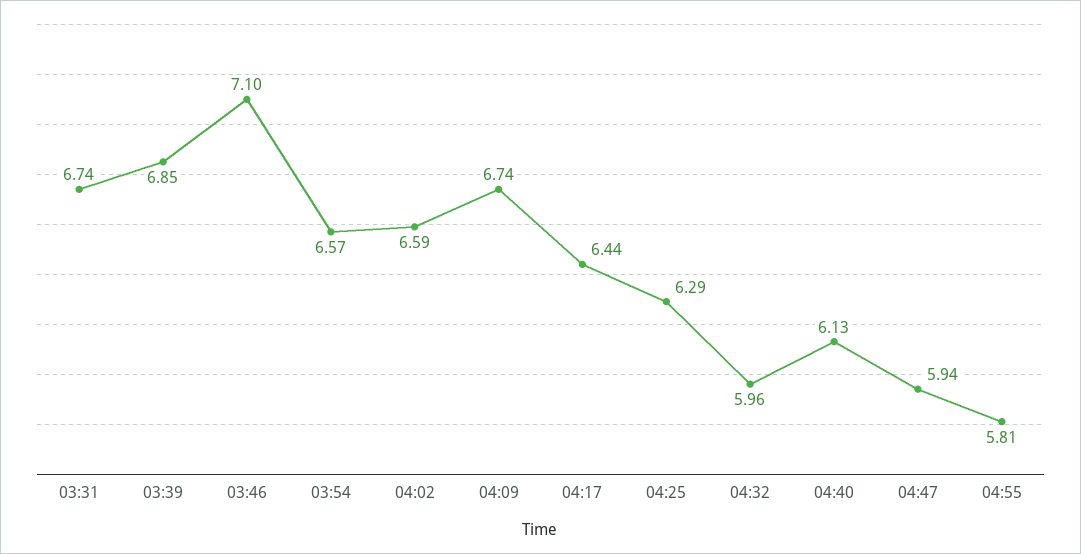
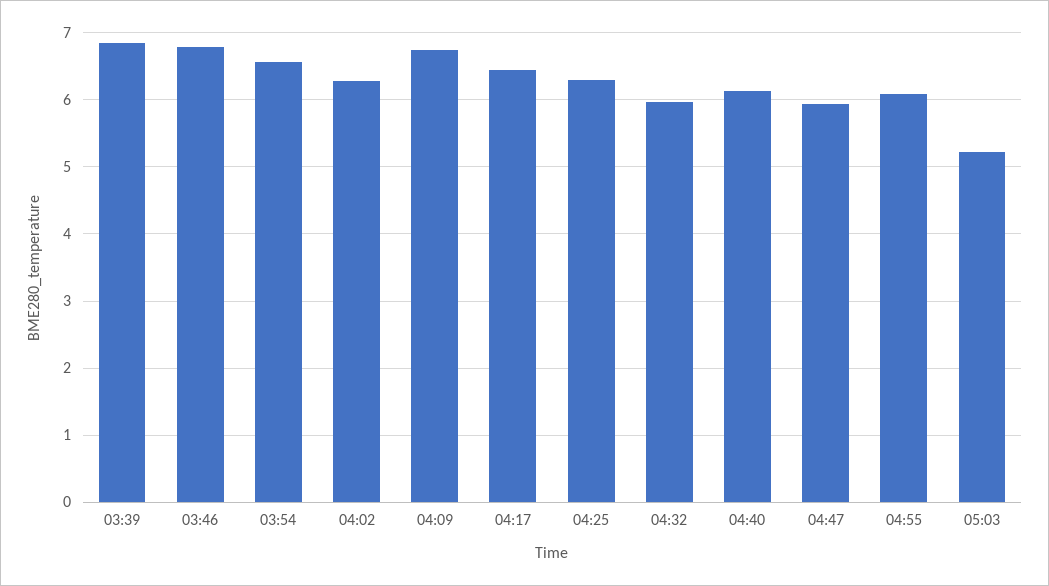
03:31: 6.74 -> none
03:46: 7.1 -> 6.8
04:02: 6.59 -> 6.3
04:55: 5.81 -> 6.1
05:03: none -> 5.2

